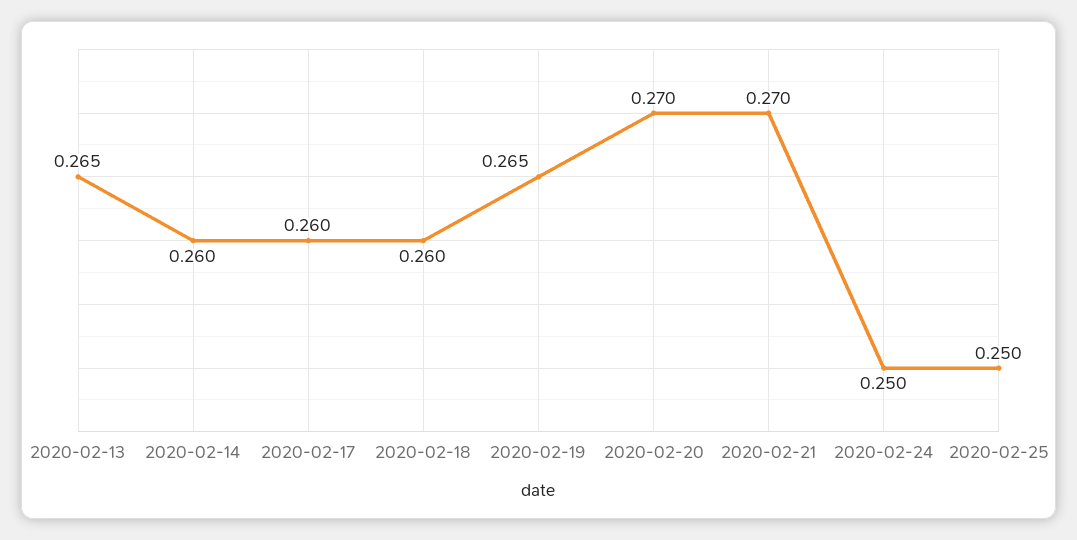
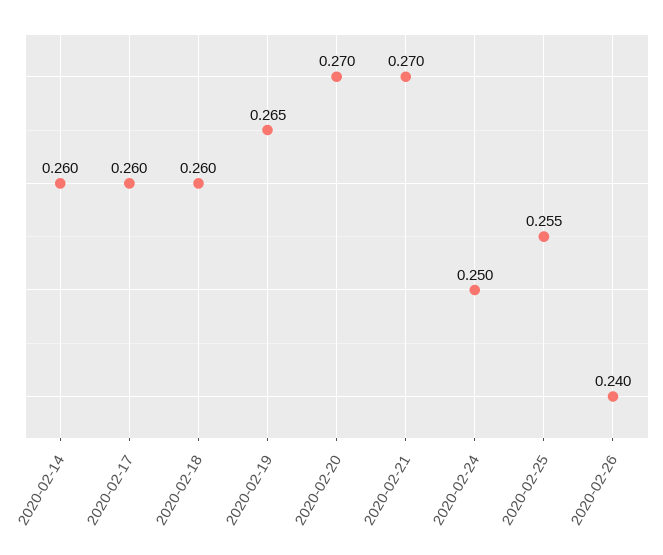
2020-02-13: 0.265 -> none
2020-02-25: 0.25 -> 0.255
2020-02-26: none -> 0.24

